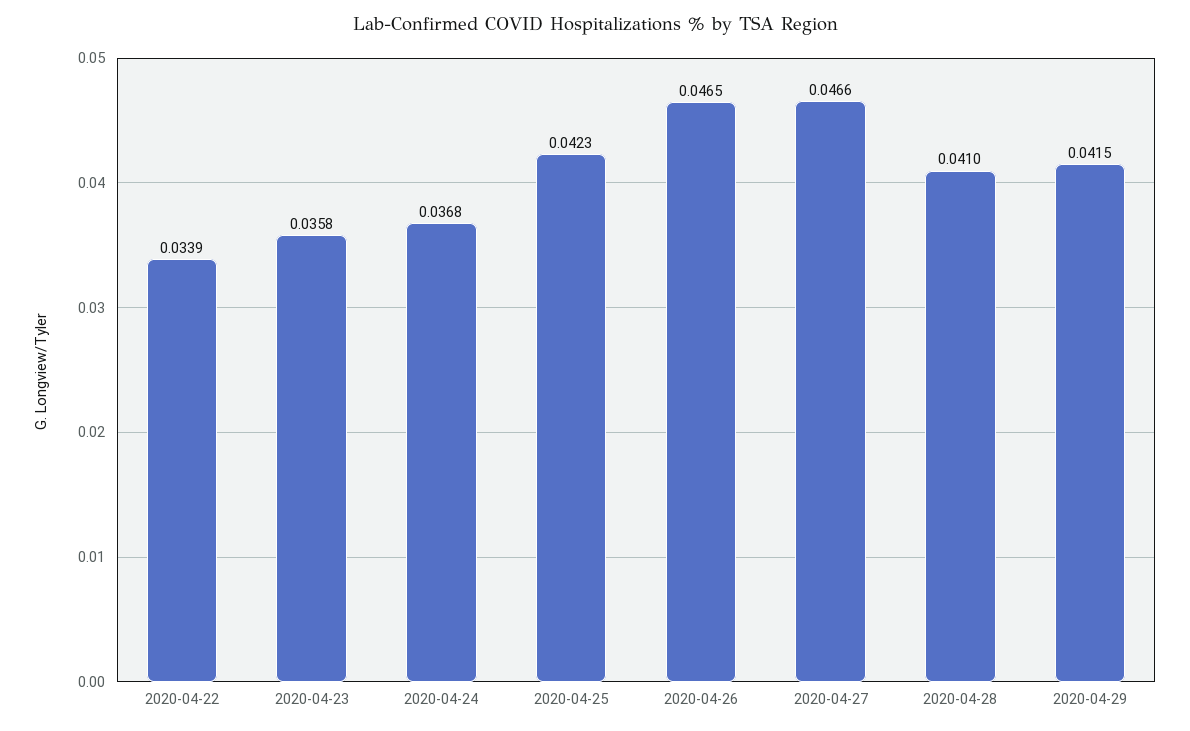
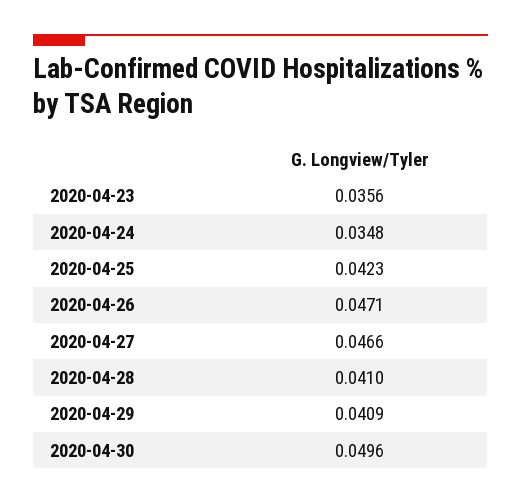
2020-04-22: 0.0339 -> none
2020-04-23: 0.0358 -> 0.0356
2020-04-24: 0.0368 -> 0.0348
2020-04-26: 0.0465 -> 0.0471
2020-04-29: 0.0415 -> 0.0409
2020-04-30: none -> 0.0496

